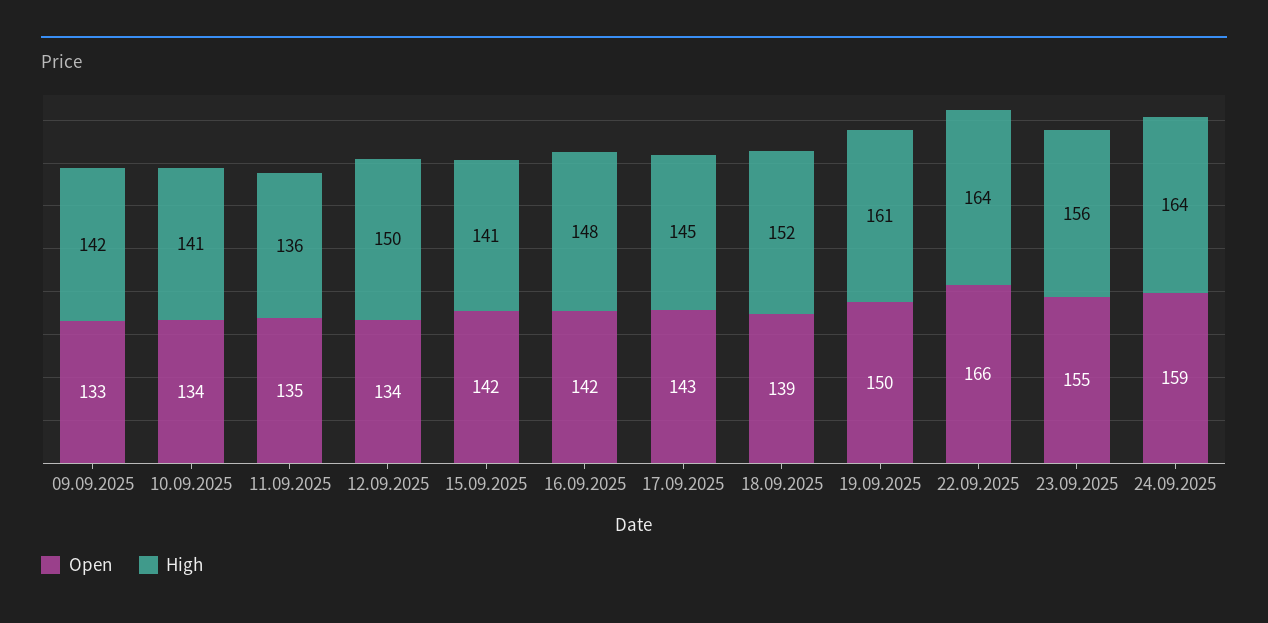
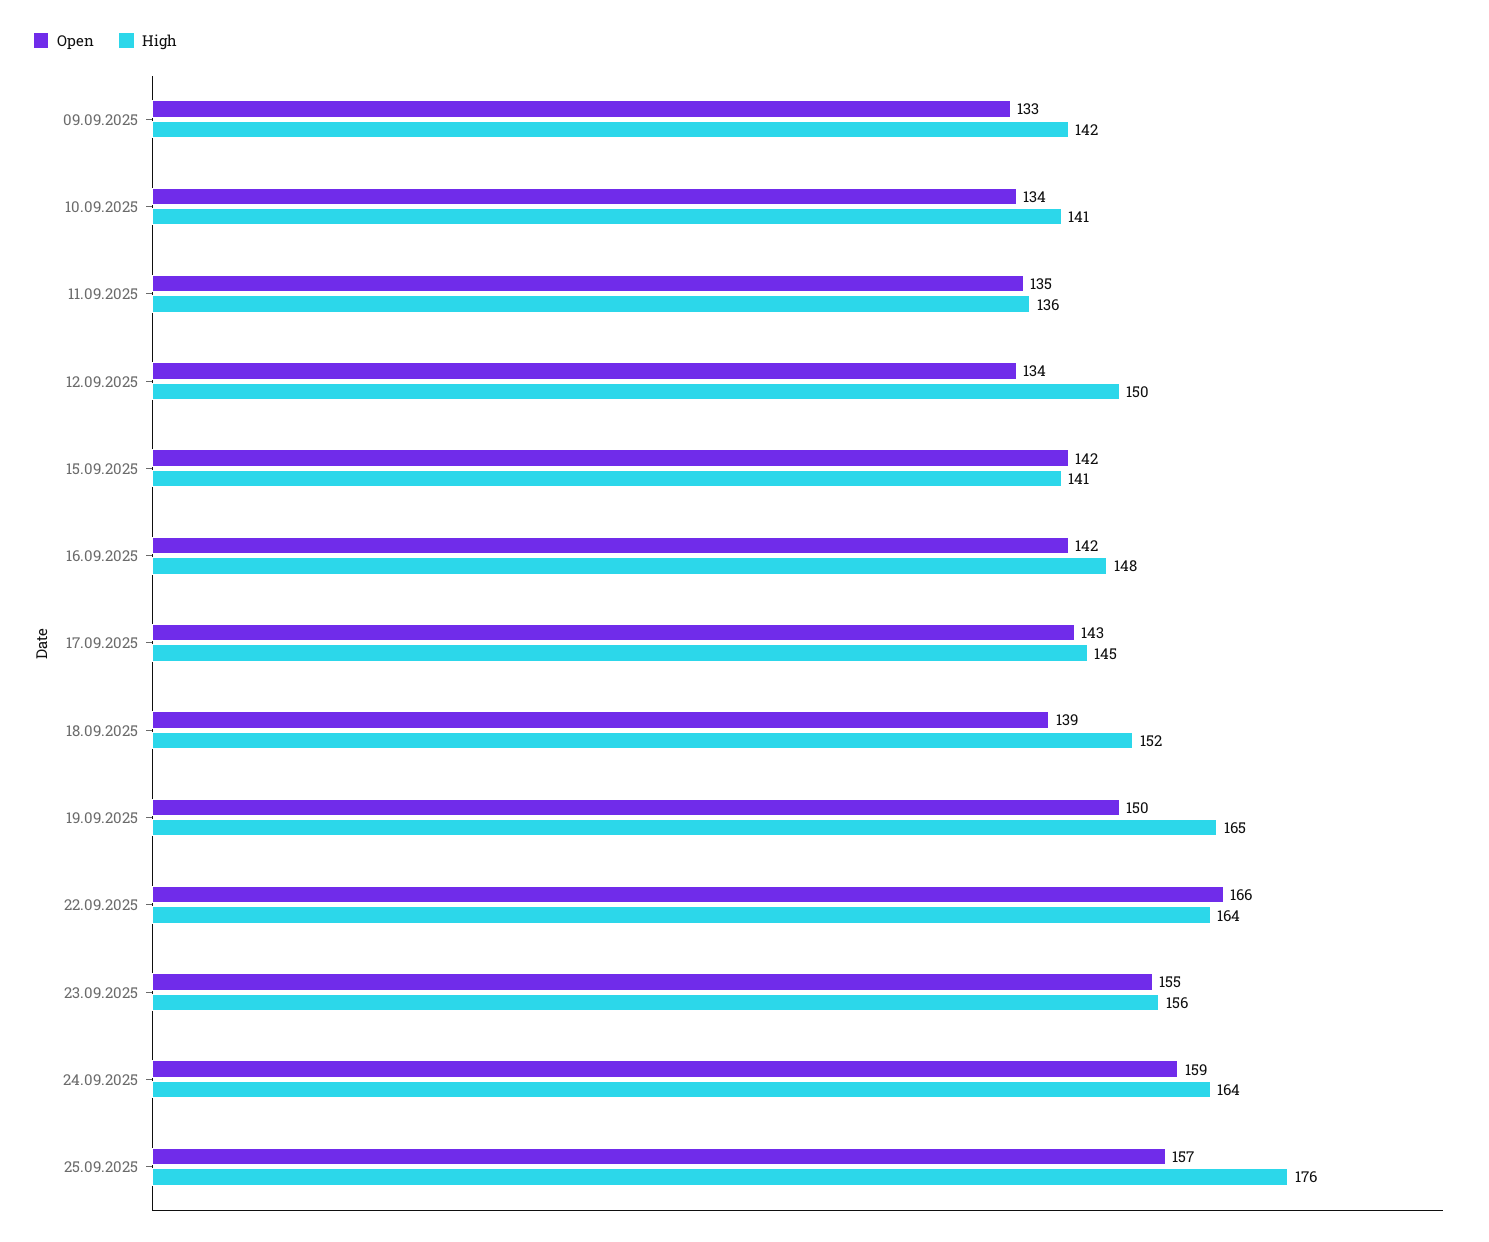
High, 19.09.2025: 161 -> 165
Open, 25.09.2025: none -> 157
High, 25.09.2025: none -> 176

